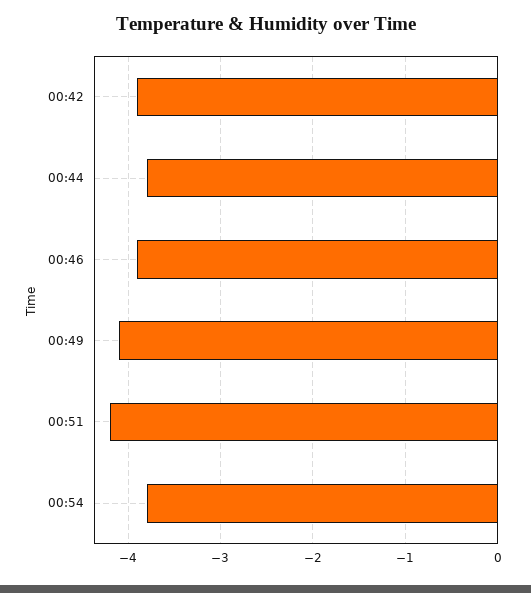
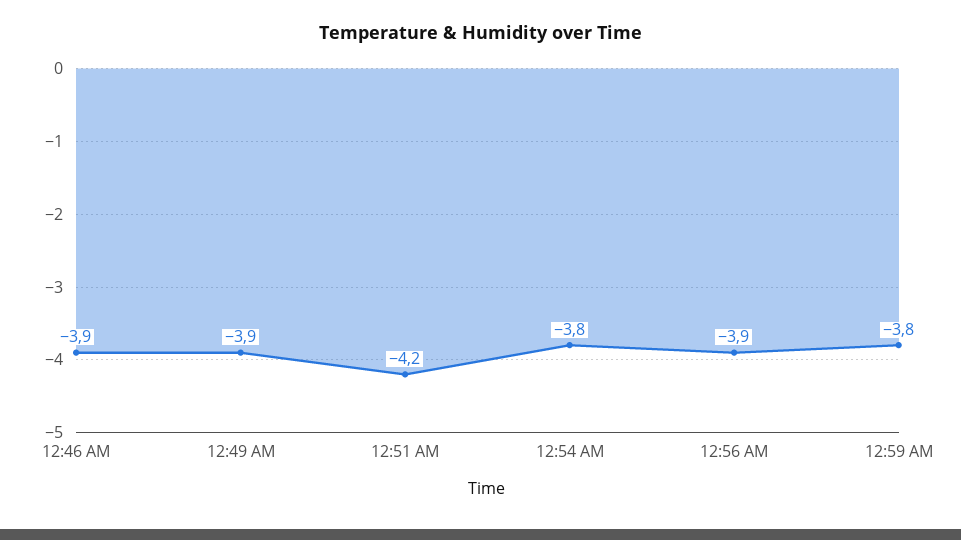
00:42: -3.9 -> none
00:44: -3.8 -> none
00:49: -4.1 -> -3.9
12:56 AM: none -> -3.9
12:59 AM: none -> -3.8

